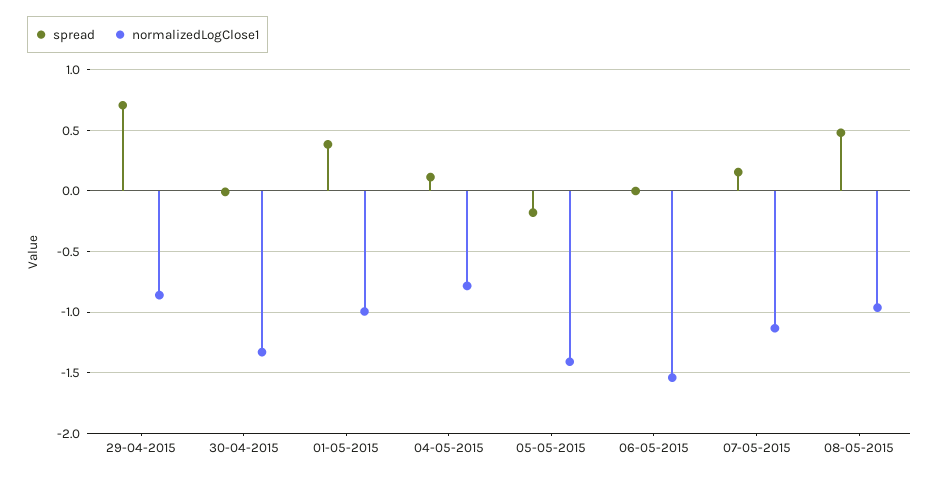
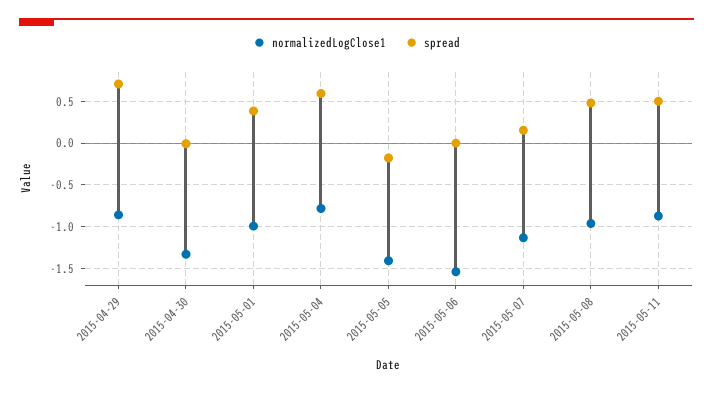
spread, 04-05-2015: 0.1 -> 0.6
normalizedLogClose1, 2015-05-11: none -> -0.9
spread, 2015-05-11: none -> 0.5

